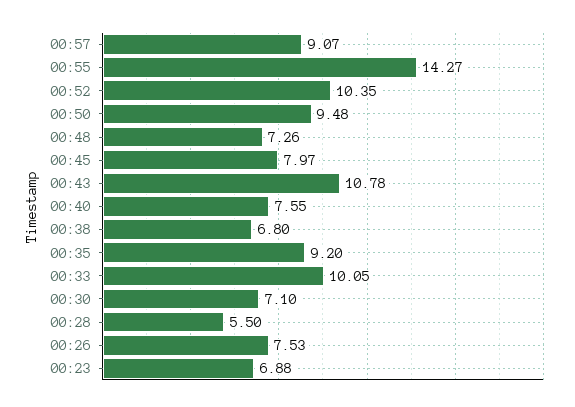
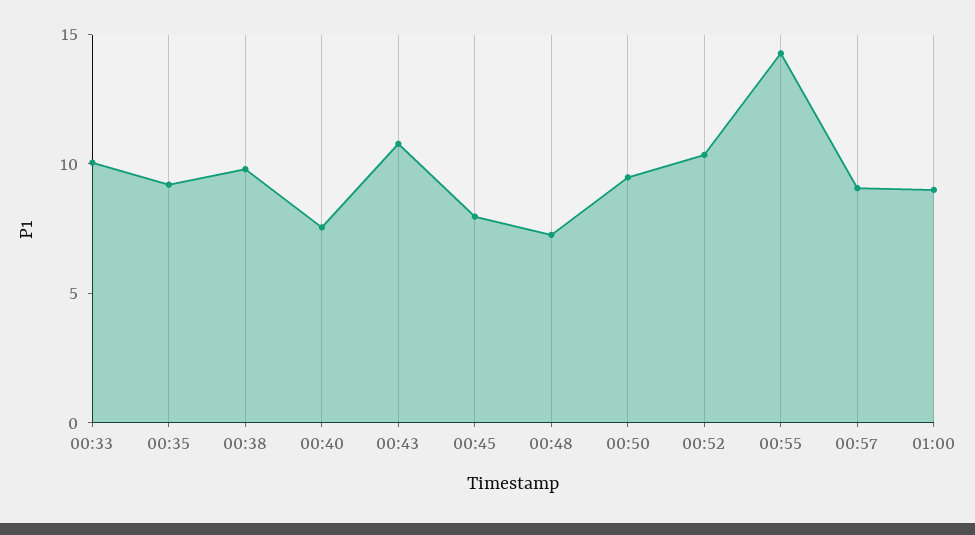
00:38: 6.8 -> 10
00:30: 7.1 -> none
00:28: 5.5 -> none
00:26: 7.53 -> none
00:23: 6.88 -> none
01:00: none -> 9

